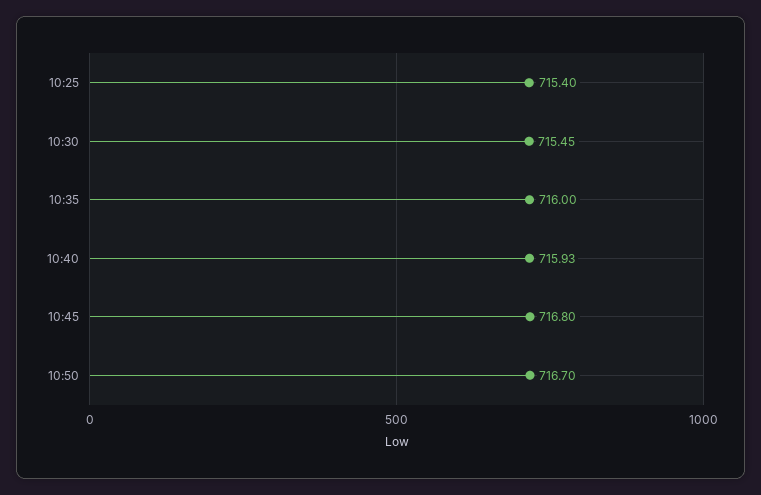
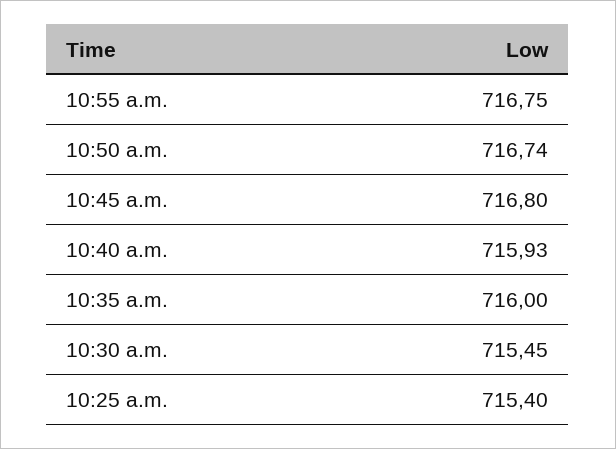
10:50: 716.7 -> 716.74
10:55 a.m.: none -> 716.75

